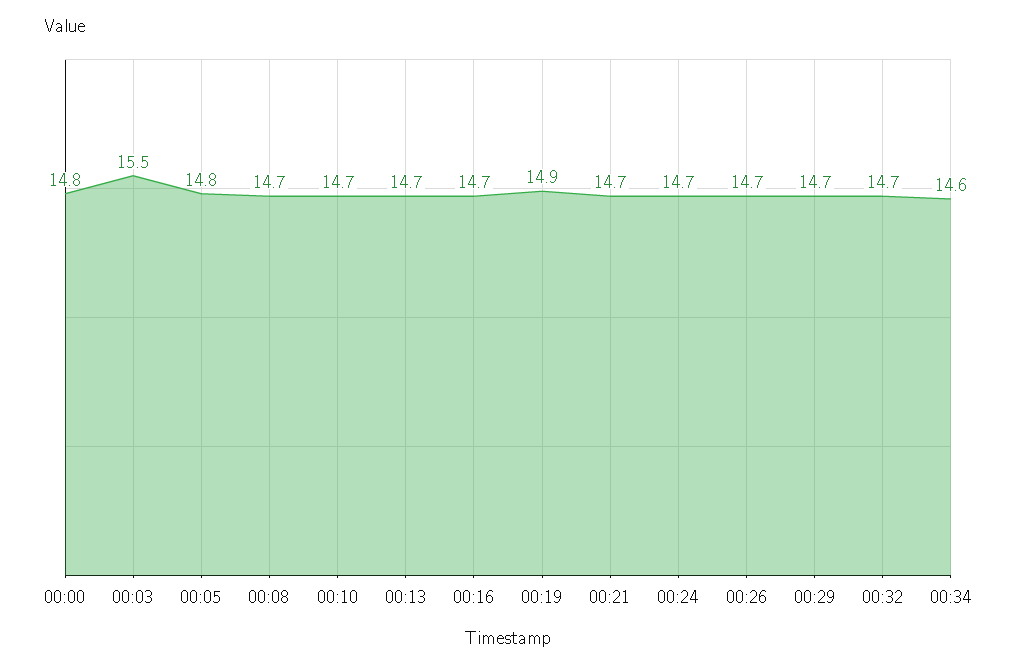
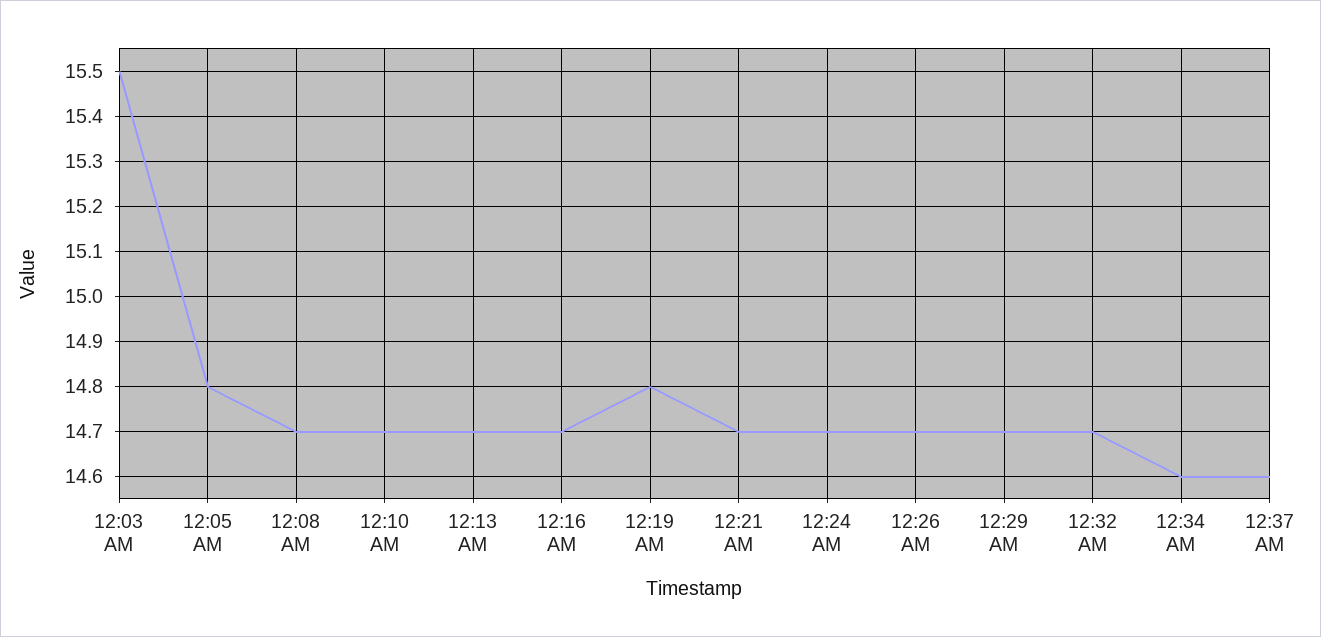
00:00: 14.8 -> none
00:19: 14.9 -> 14.8
12:37 AM: none -> 14.6

